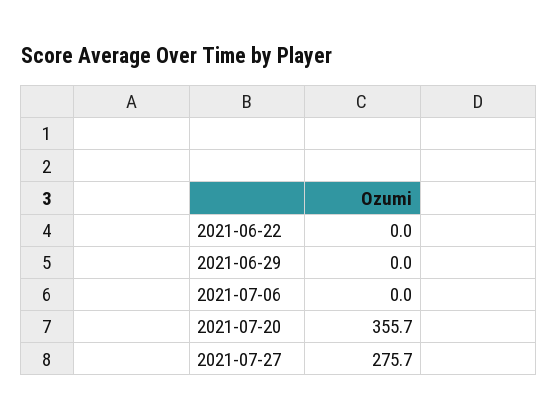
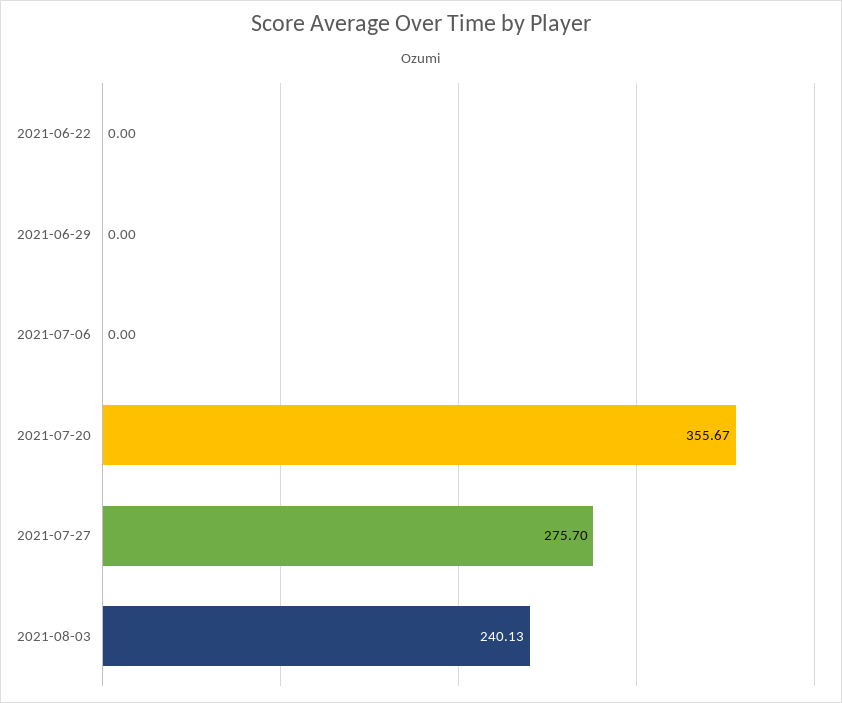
2021-08-03: none -> 240.13

